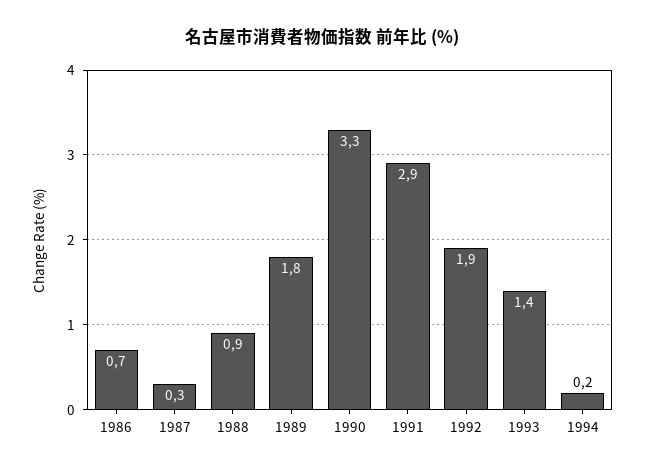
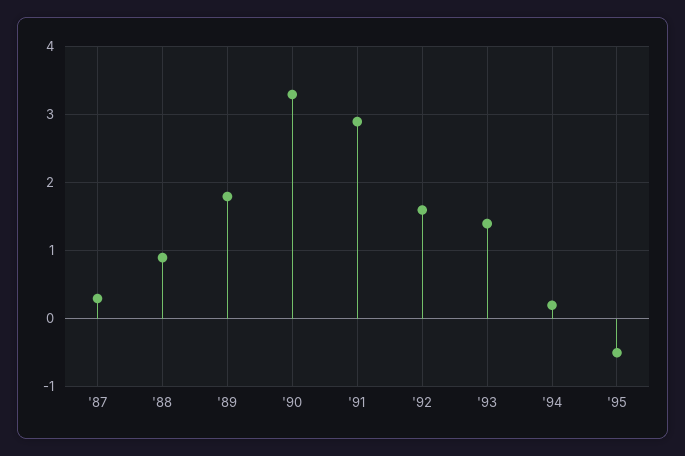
1986: 0.7 -> none
1992: 1.9 -> 1.6
'95: none -> -0.5

